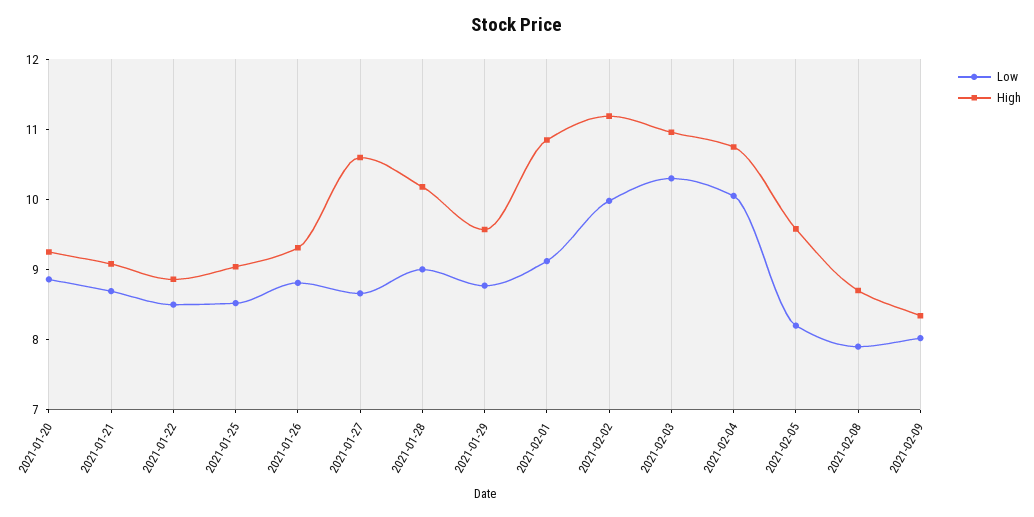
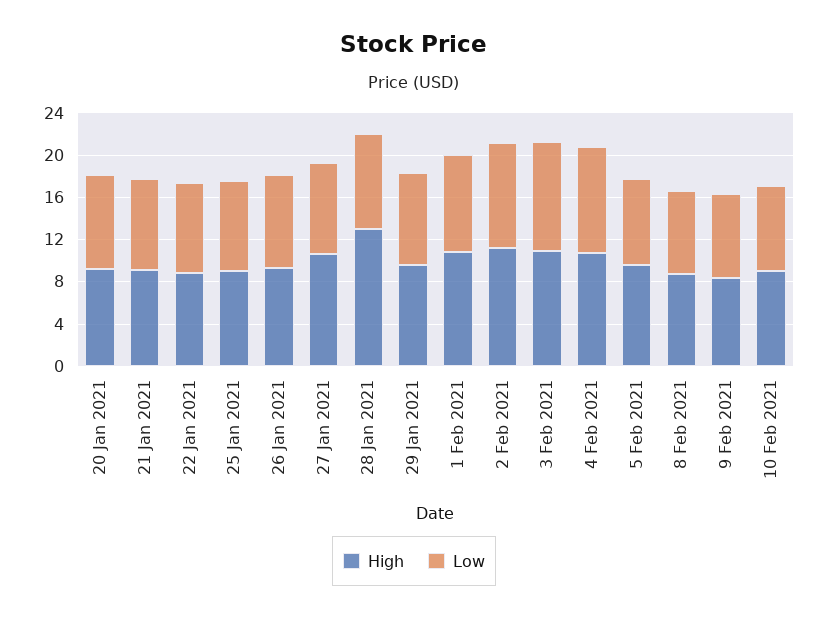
High, 2021-01-28: 10.2 -> 13
High, 10 Feb 2021: none -> 9
Low, 10 Feb 2021: none -> 8

